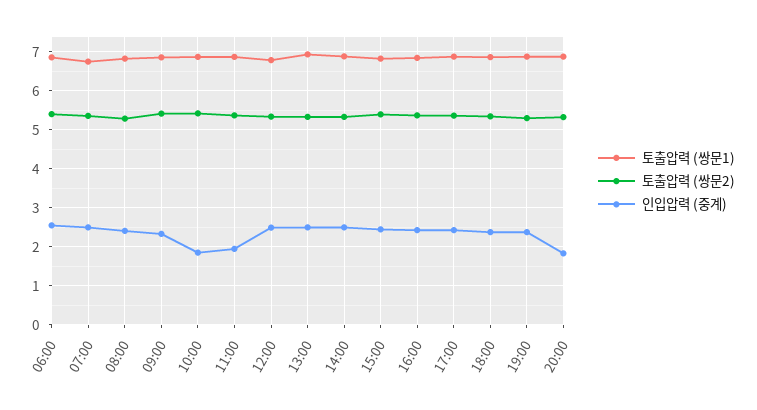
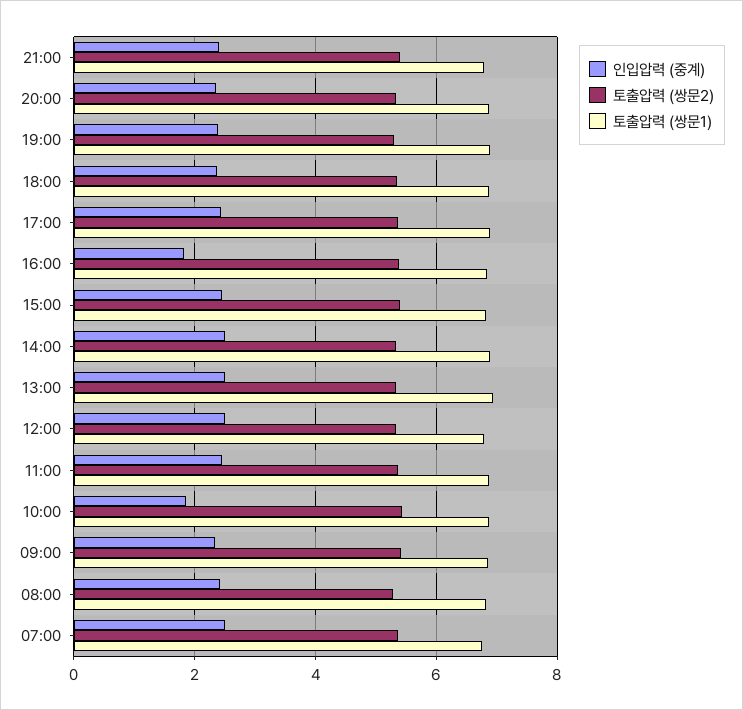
토출압력 (쌍문1), 06:00: 6.8 -> none
토출압력 (쌍문2), 06:00: 5.4 -> none
인입압력 (중계), 06:00: 2.6 -> none
인입압력 (중계), 11:00: 2 -> 2.4
인입압력 (중계), 16:00: 2.4 -> 1.8
인입압력 (중계), 20:00: 1.8 -> 2.4
인입압력 (중계), 21:00: none -> 2.4
토출압력 (쌍문2), 21:00: none -> 5.4
토출압력 (쌍문1), 21:00: none -> 6.8

